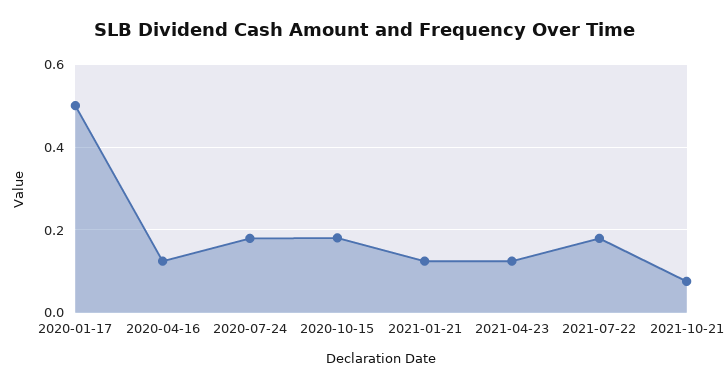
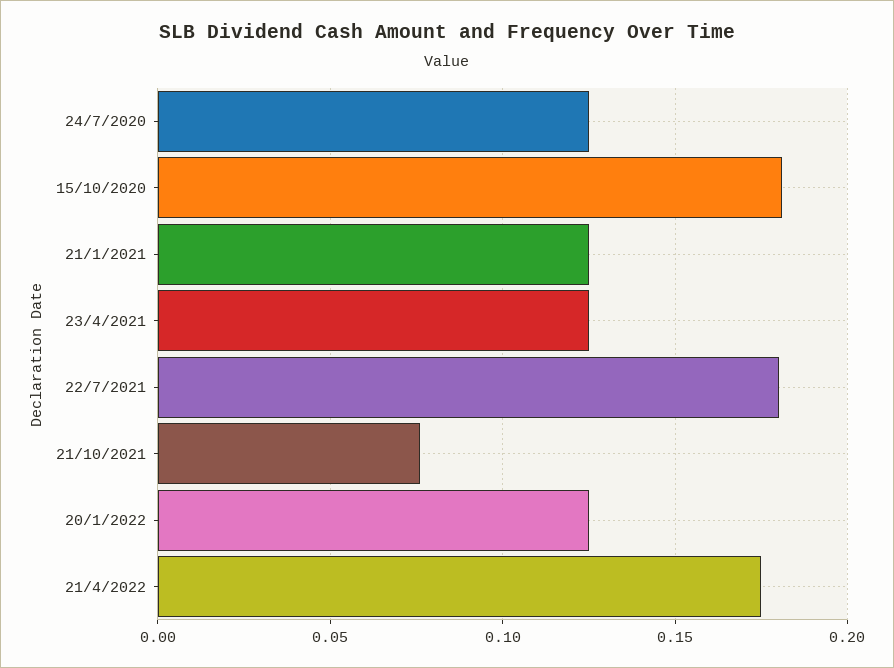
2020-01-17: 0.5 -> none
2020-04-16: 0.12 -> none
2020-07-24: 0.18 -> 0.125
20/1/2022: none -> 0.125
21/4/2022: none -> 0.175

